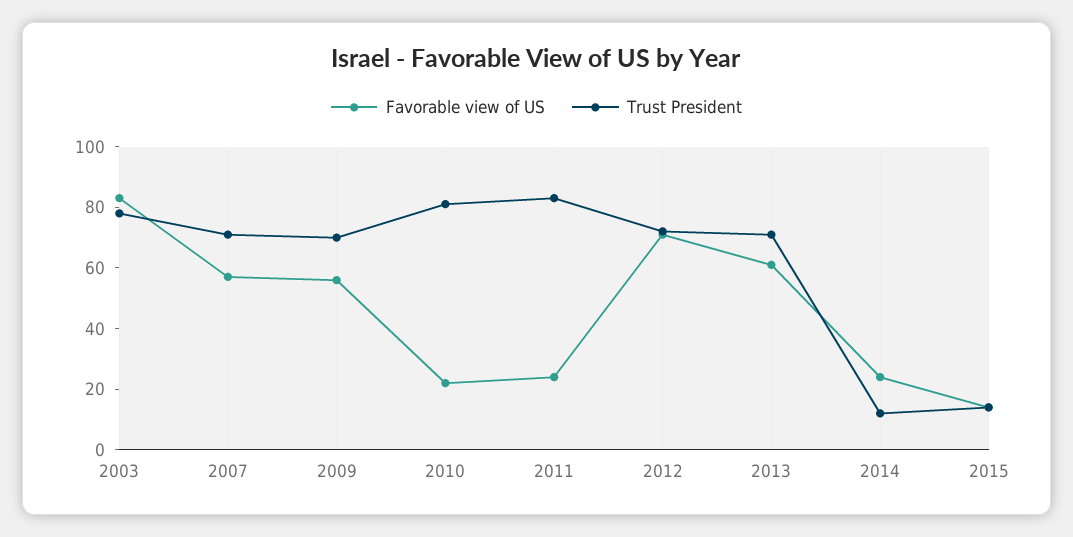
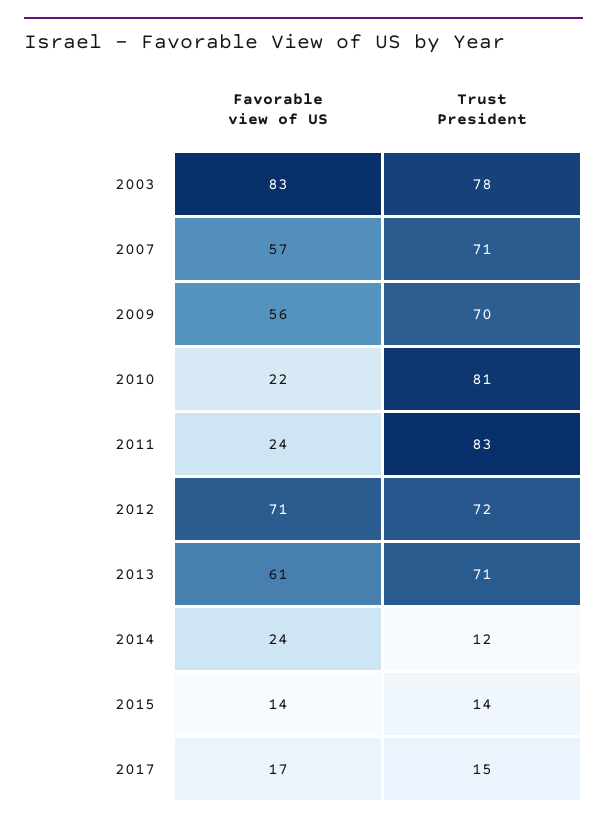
Favorable view of US, 2017: none -> 17
Trust President, 2017: none -> 15

